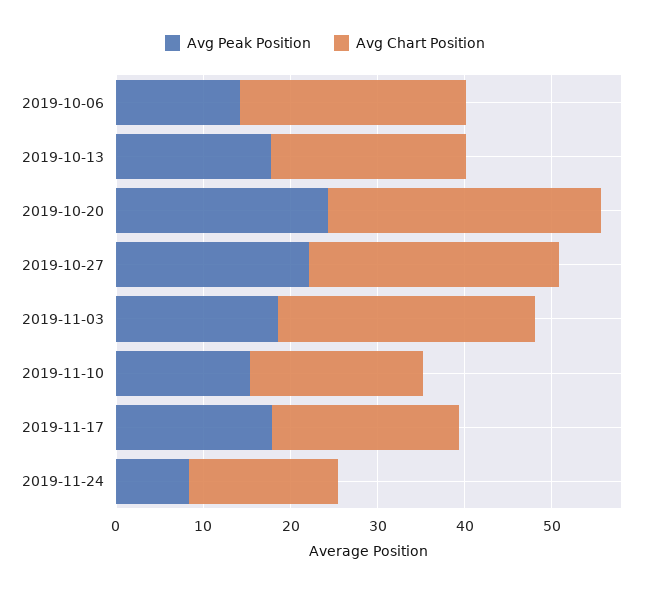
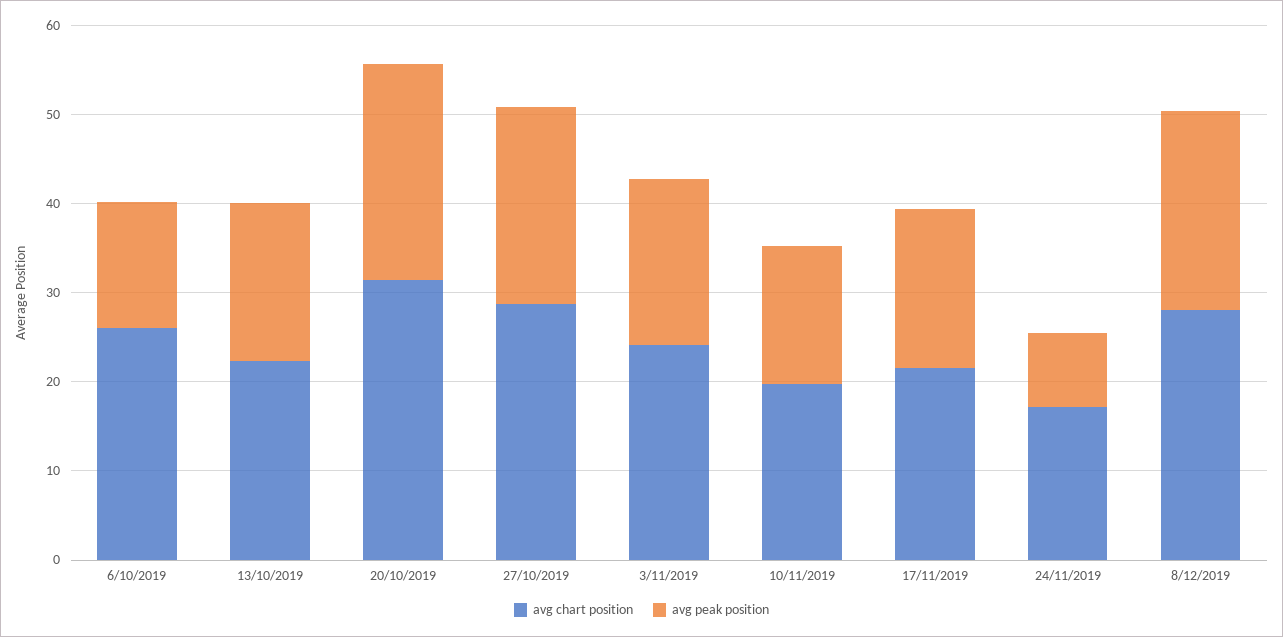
Avg Chart Position, 2019-11-03: 30 -> 24
Avg Chart Position, 8/12/2019: none -> 28
Avg Peak Position, 8/12/2019: none -> 22

